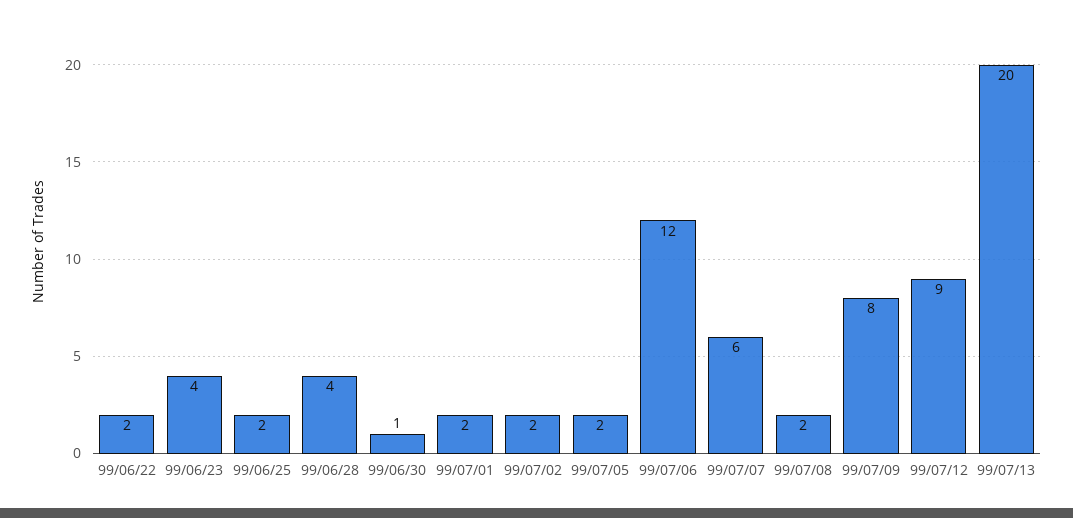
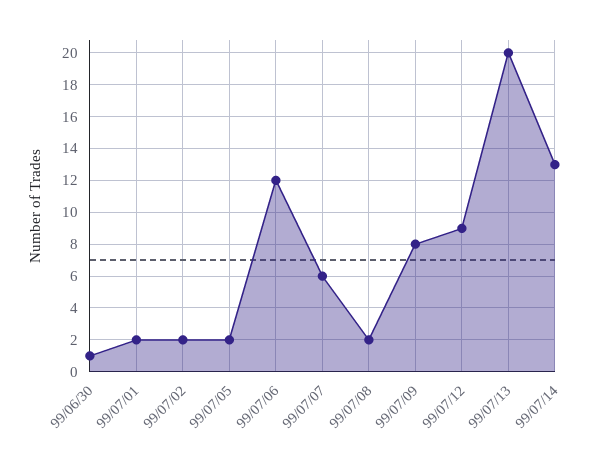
99/06/22: 2 -> none
99/06/23: 4 -> none
99/06/25: 2 -> none
99/06/28: 4 -> none
99/07/14: none -> 13

